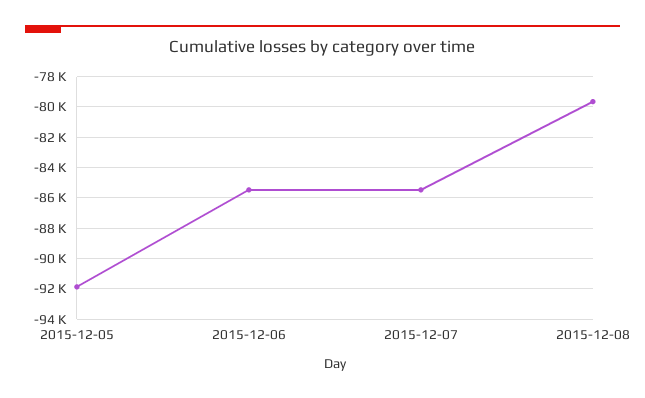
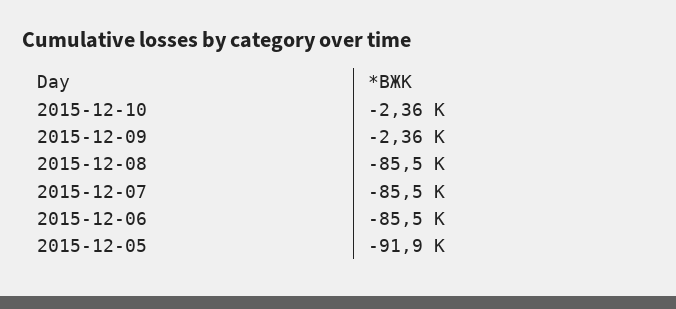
2015-12-08: -79500 -> -85500
2015-12-10: none -> -2360
2015-12-09: none -> -2360

